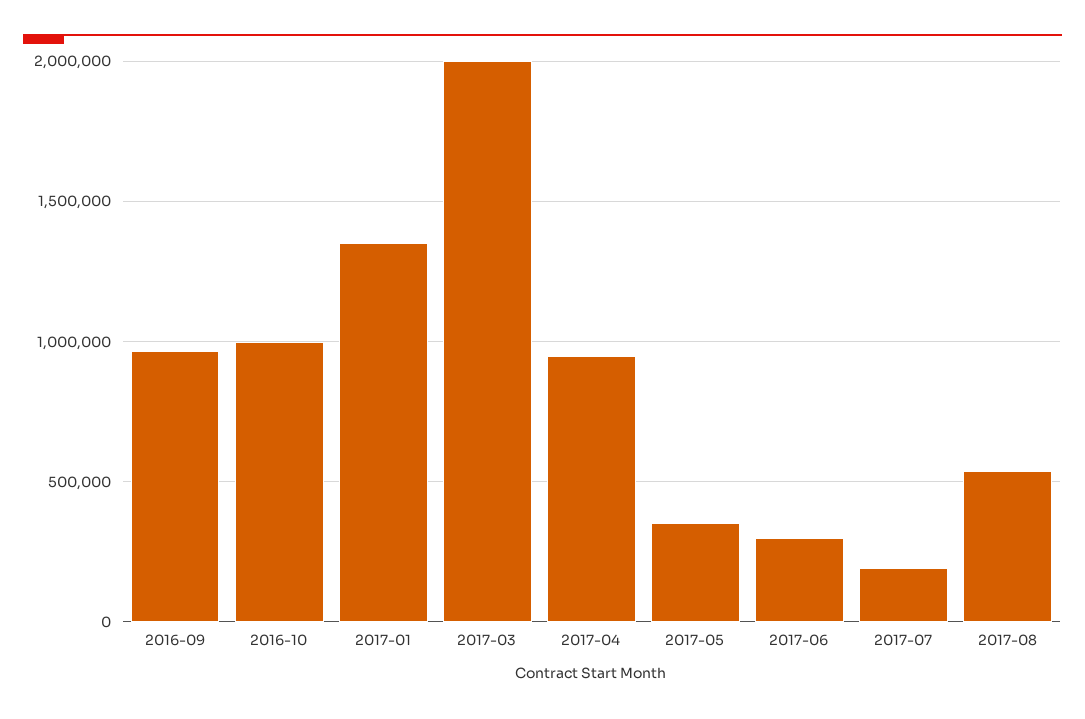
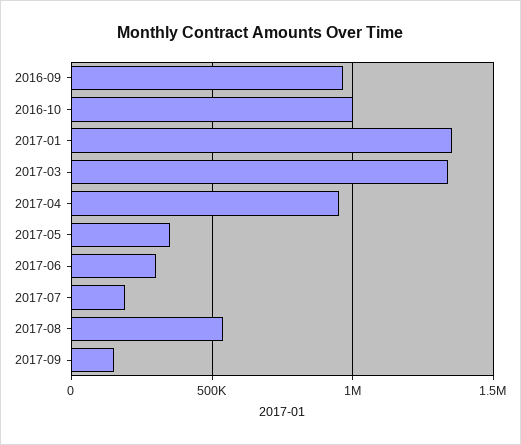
2017-03: 2000000 -> 1350000
2017-09: none -> 150000

